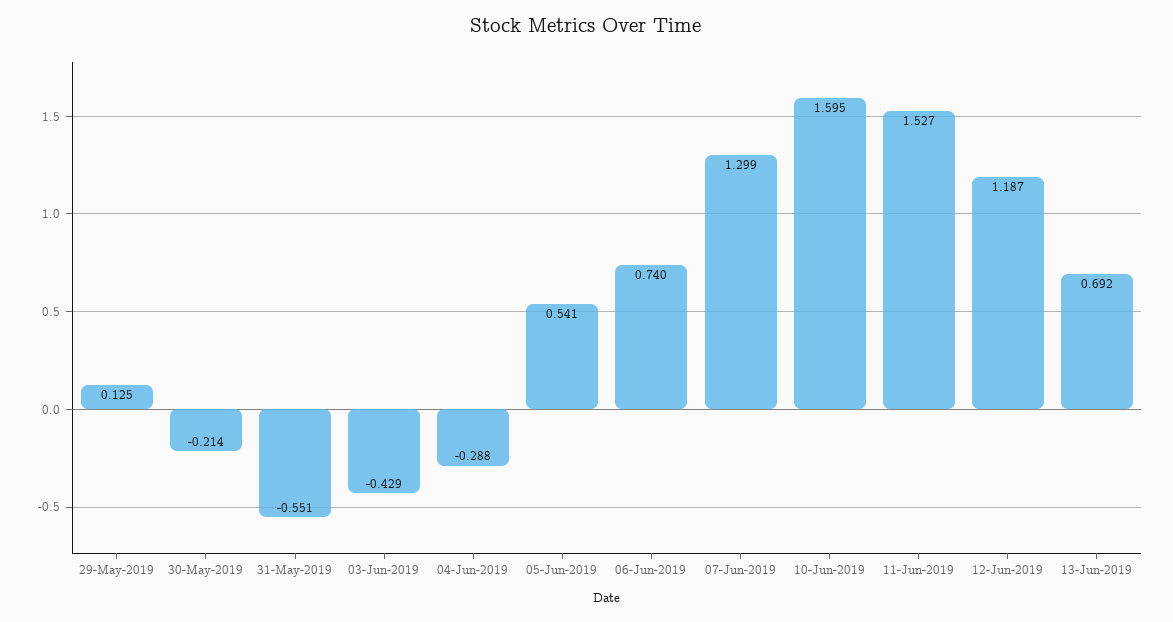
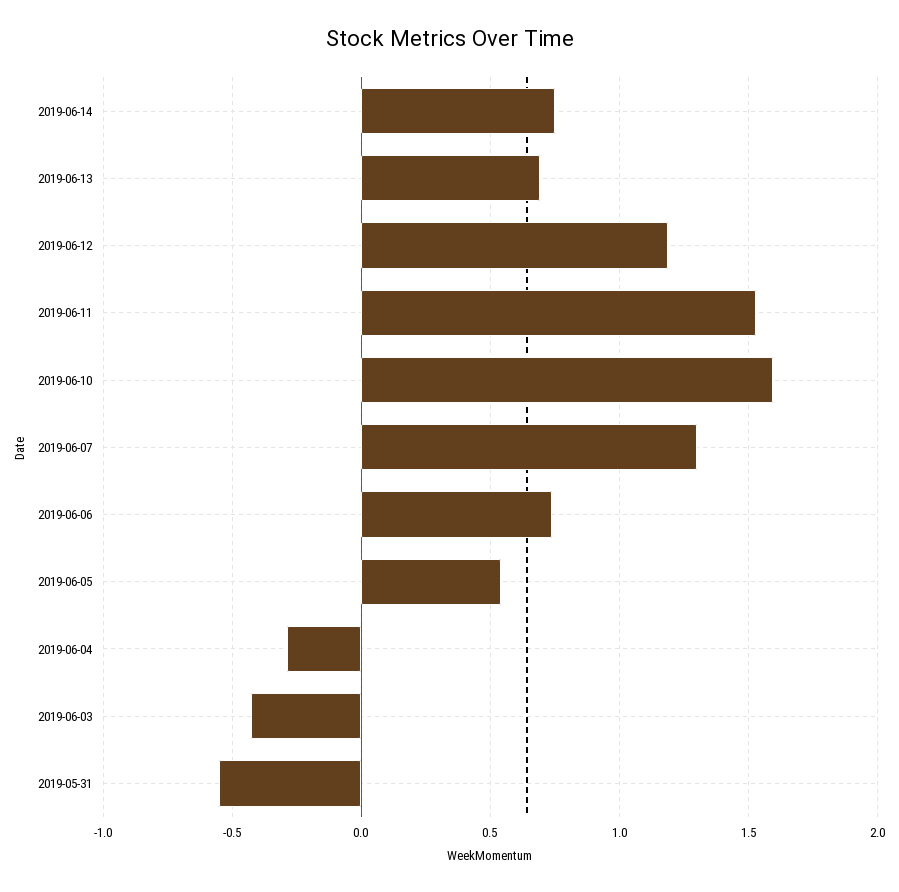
29-May-2019: 0.125 -> none
30-May-2019: -0.214 -> none
2019-06-14: none -> 0.75

